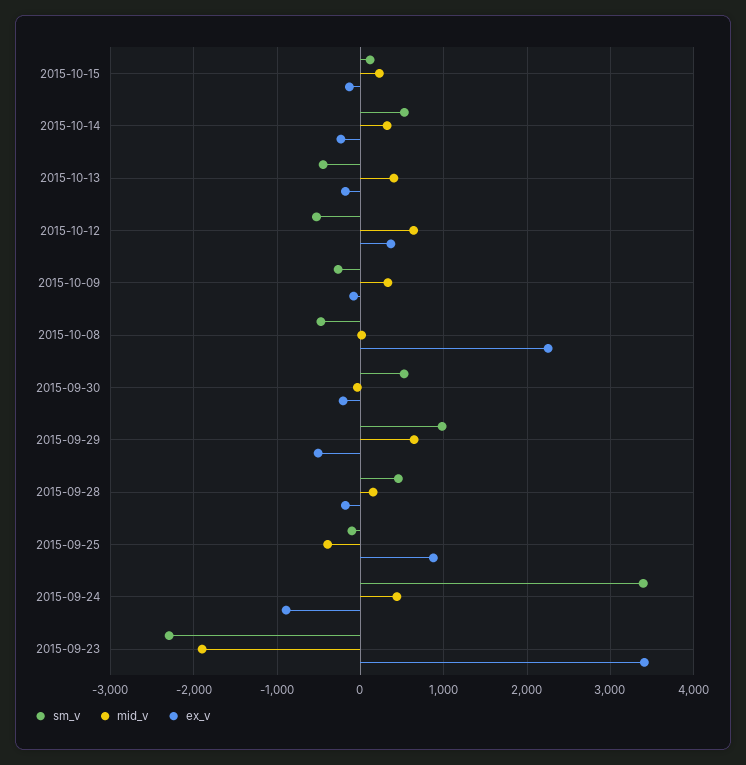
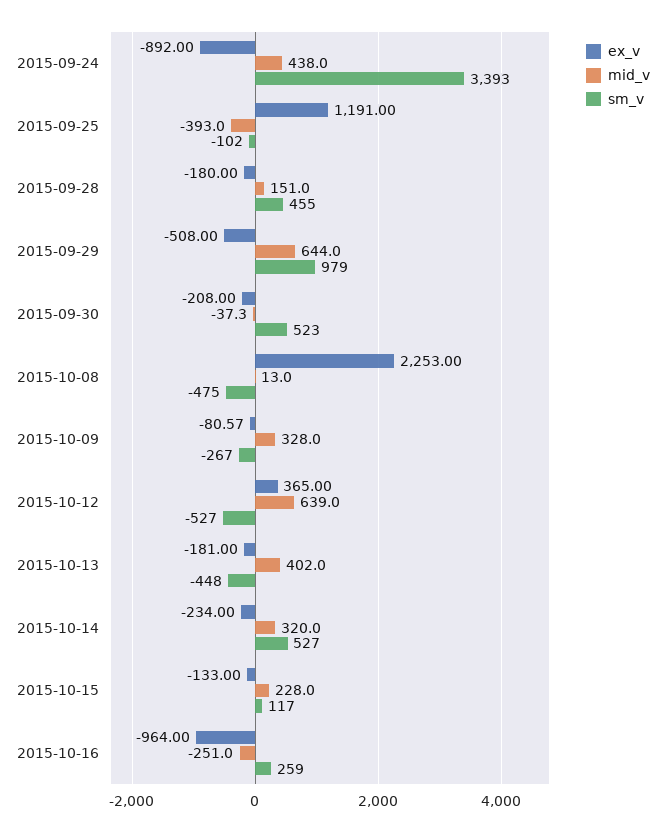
ex_v, 2015-09-25: 900 -> 1191
sm_v, 2015-09-23: -2300 -> none
mid_v, 2015-09-23: -1900 -> none
ex_v, 2015-09-23: 3400 -> none
ex_v, 2015-10-16: none -> -964
mid_v, 2015-10-16: none -> -251
sm_v, 2015-10-16: none -> 259

